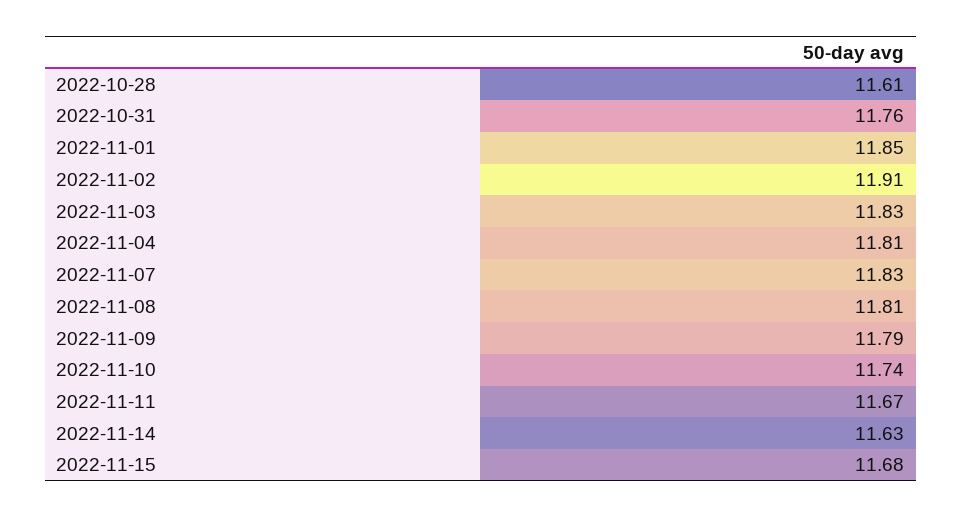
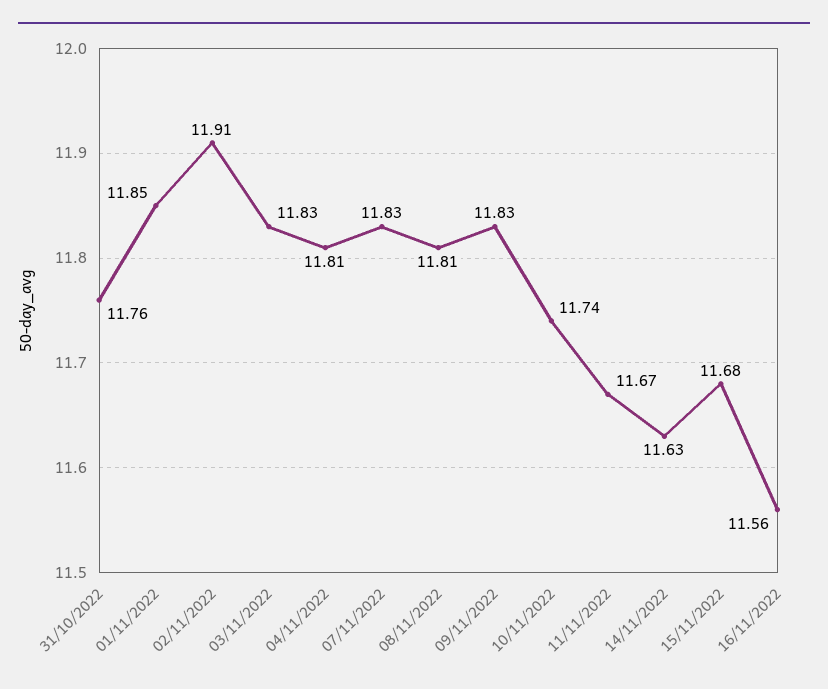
2022-10-28: 11.61 -> none
2022-11-09: 11.79 -> 11.83
16/11/2022: none -> 11.56

